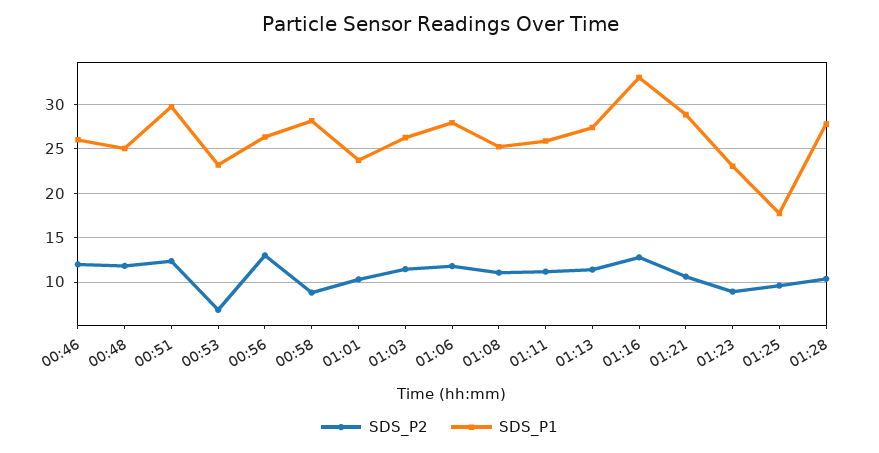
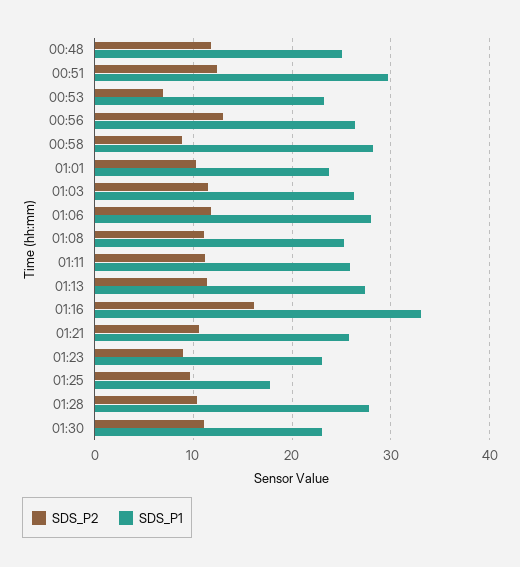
SDS_P2, 00:46: 12 -> none
SDS_P1, 00:46: 26 -> none
SDS_P2, 01:16: 13 -> 16
SDS_P1, 01:21: 29 -> 26
SDS_P2, 01:30: none -> 11
SDS_P1, 01:30: none -> 23

